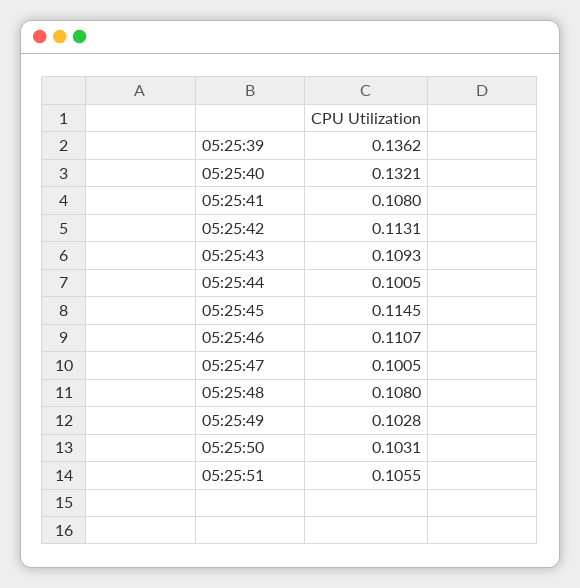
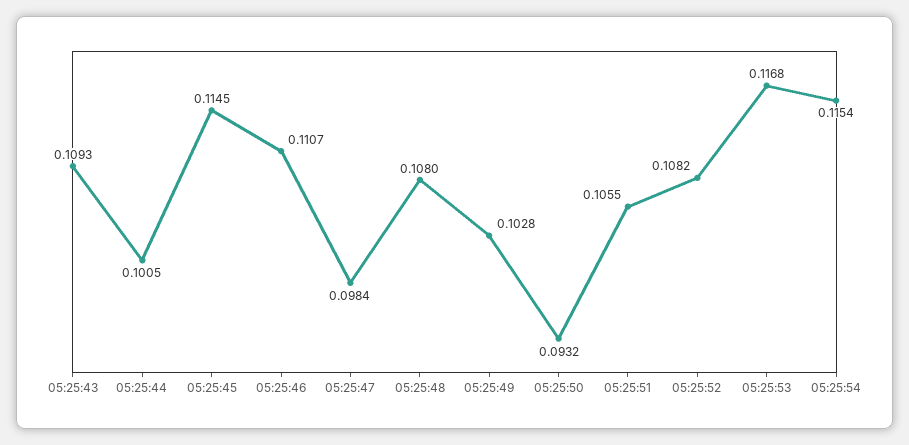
05:25:39: 0.1362 -> none
05:25:40: 0.1321 -> none
05:25:41: 0.108 -> none
05:25:42: 0.1131 -> none
05:25:47: 0.1005 -> 0.0984
05:25:50: 0.1031 -> 0.0932
05:25:52: none -> 0.1082
05:25:53: none -> 0.1168
05:25:54: none -> 0.1154

